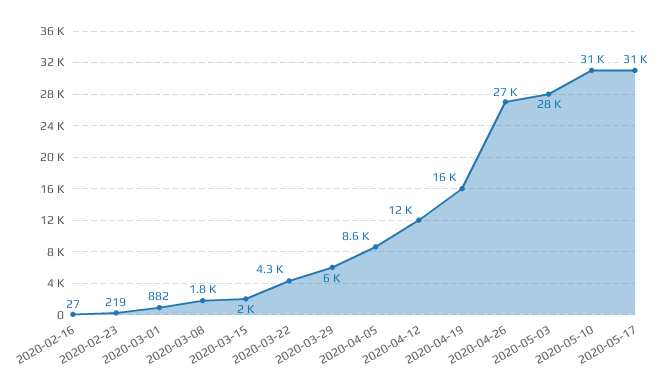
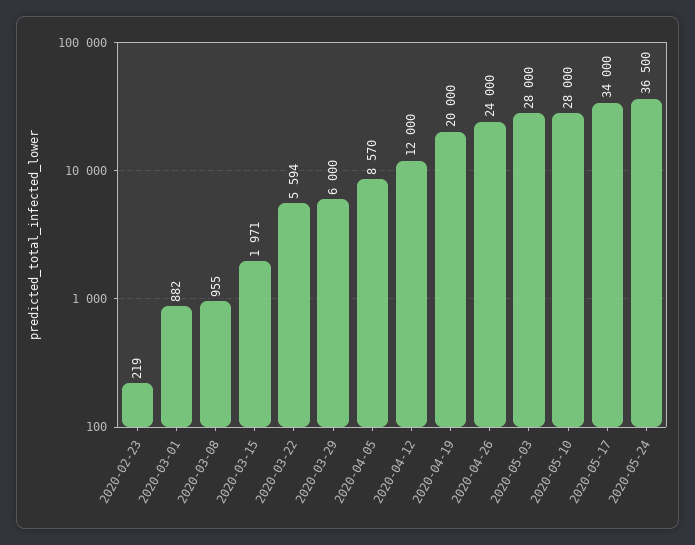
2020-02-16: 27 -> none
2020-03-08: 1800 -> 955
2020-03-22: 4300 -> 5594
2020-04-19: 16000 -> 20000
2020-04-26: 27000 -> 24000
2020-05-10: 31000 -> 28000
2020-05-17: 31000 -> 34000
2020-05-24: none -> 36500

